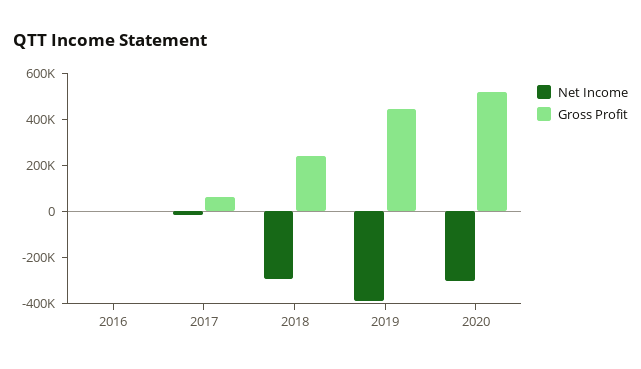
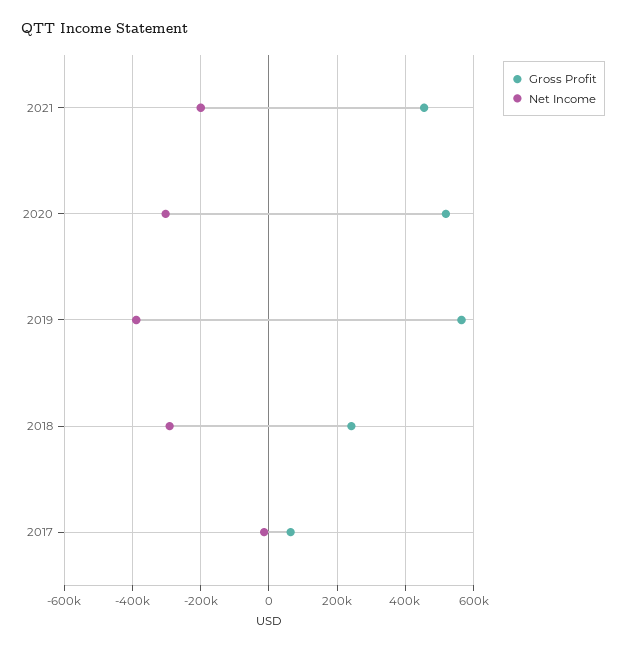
Net Income, 2016: 0 -> none
Gross Profit, 2016: 0 -> none
Gross Profit, 2019: 450000 -> 560000
Gross Profit, 2021: none -> 460000
Net Income, 2021: none -> -200000

